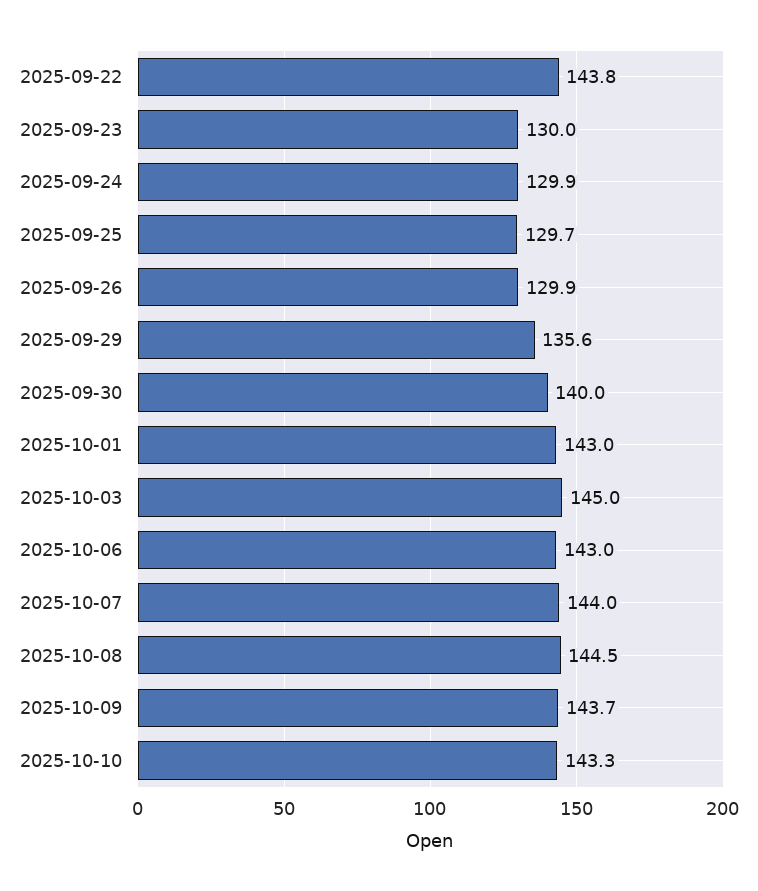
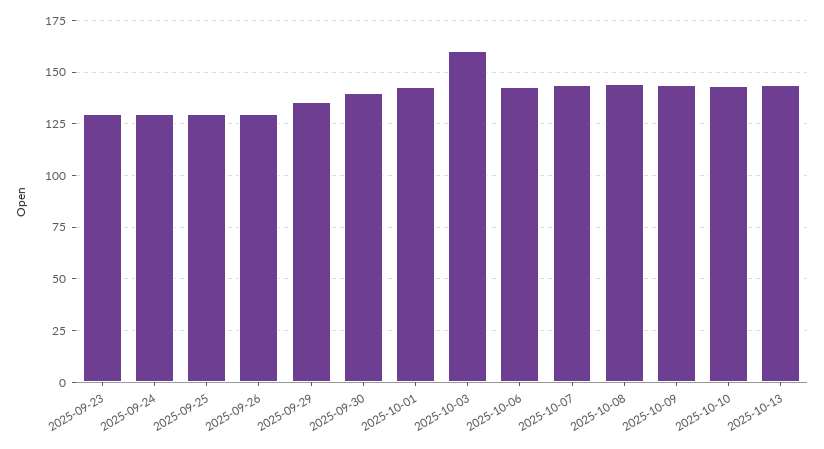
2025-09-22: 143.8 -> none
2025-10-03: 145 -> 160
2025-10-13: none -> 145

